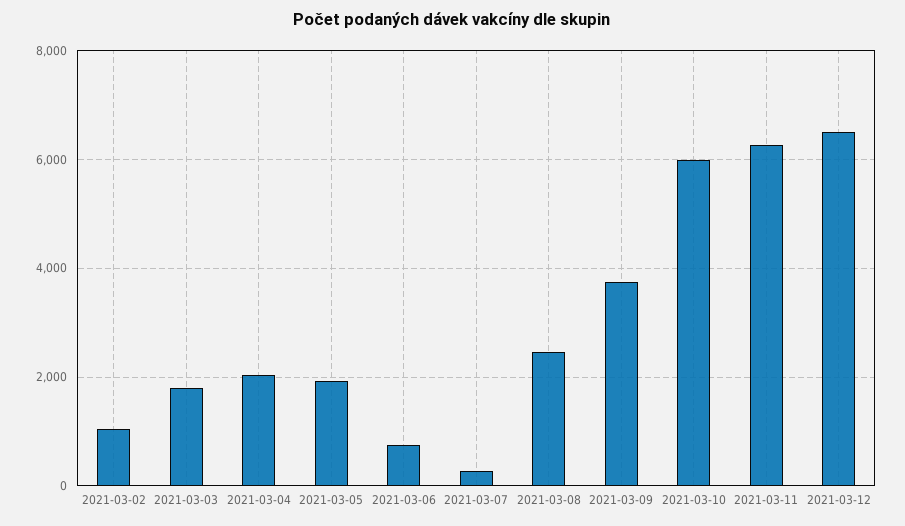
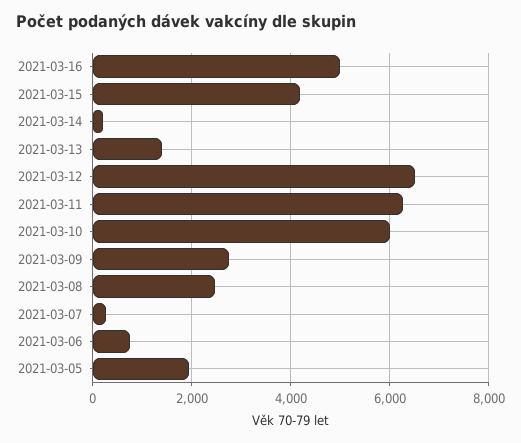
2021-03-02: 1000 -> none
2021-03-03: 1800 -> none
2021-03-04: 2000 -> none
2021-03-09: 3800 -> 2800
2021-03-16: none -> 5000
2021-03-15: none -> 4200
2021-03-14: none -> 200
2021-03-13: none -> 1400

